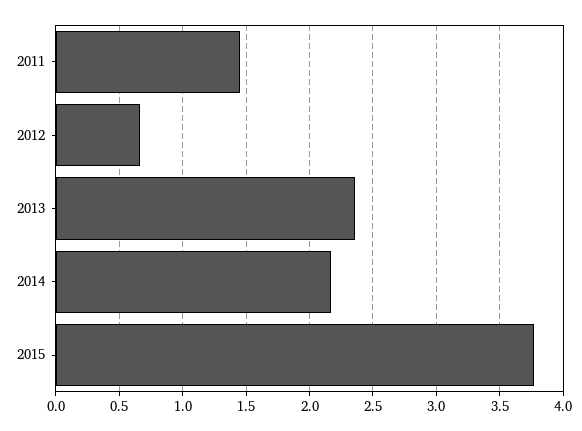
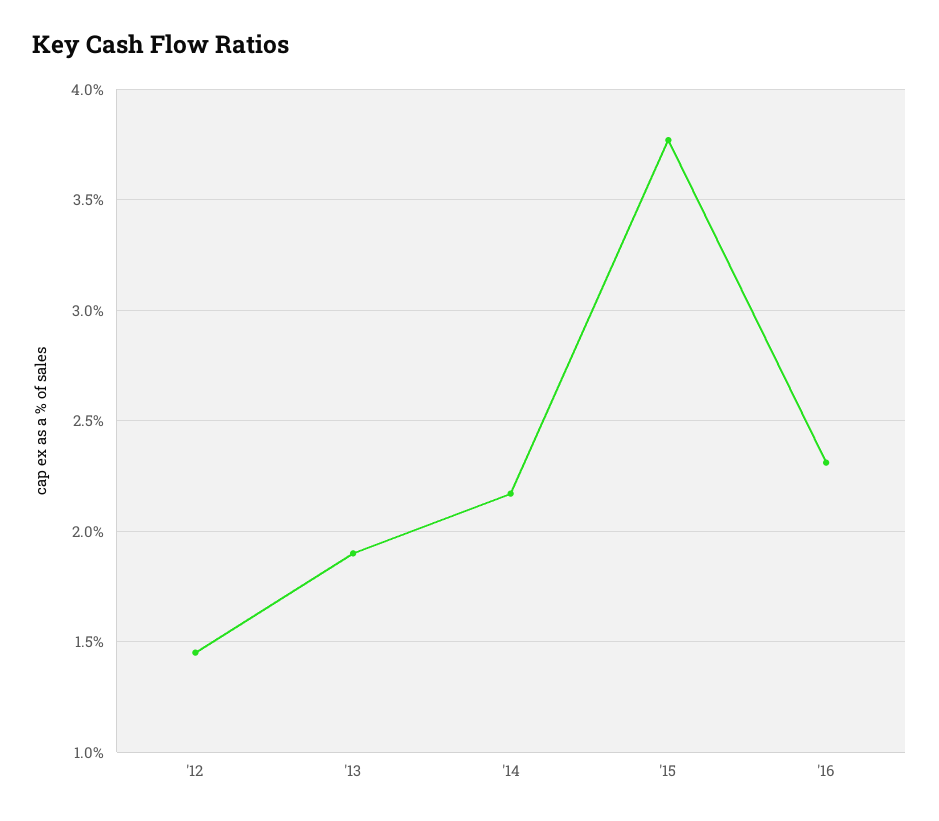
2011: 1.45 -> none
2012: 0.65 -> 1.45
2013: 2.35 -> 1.9
'16: none -> 2.3

